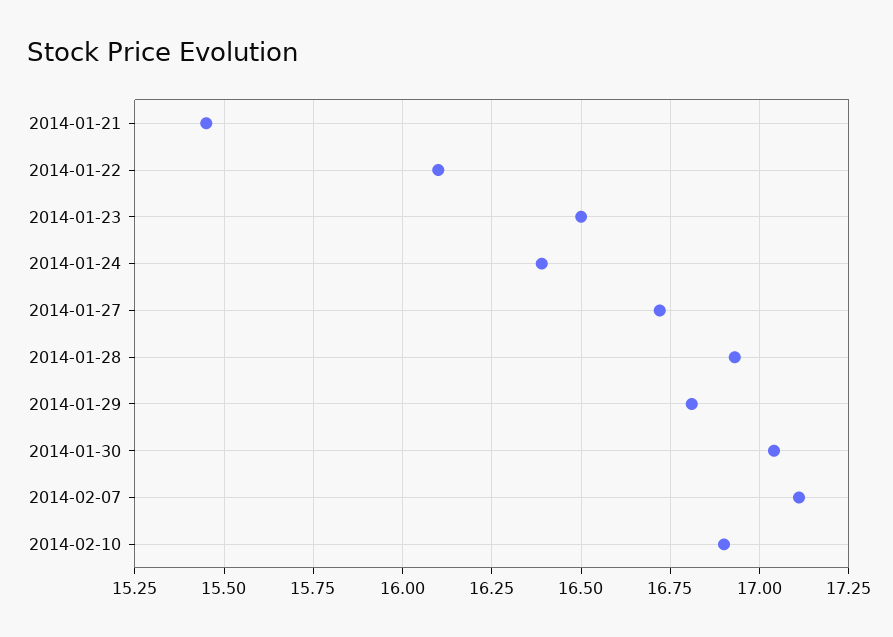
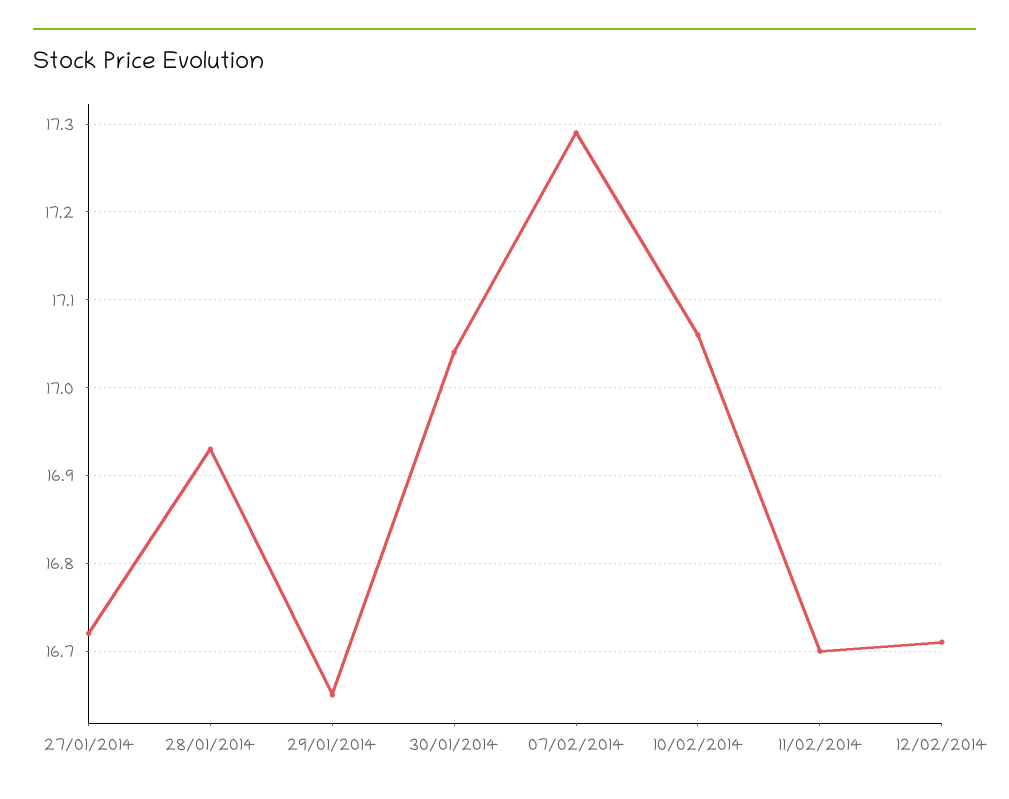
2014-01-21: 15.45 -> none
2014-01-22: 16.1 -> none
2014-01-23: 16.5 -> none
2014-01-24: 16.4 -> none
2014-01-29: 16.8 -> 16.65
2014-02-07: 17.1 -> 17.29
2014-02-10: 16.9 -> 17.06
11/02/2014: none -> 16.7
12/02/2014: none -> 16.71

